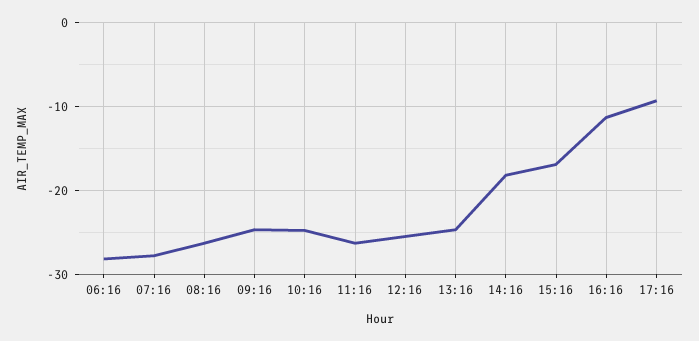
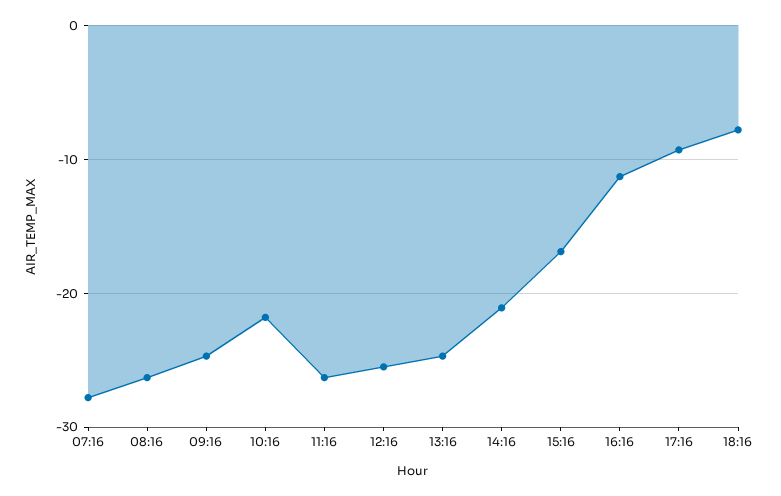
06:16: -28 -> none
10:16: -25 -> -22
14:16: -18 -> -21
18:16: none -> -8

